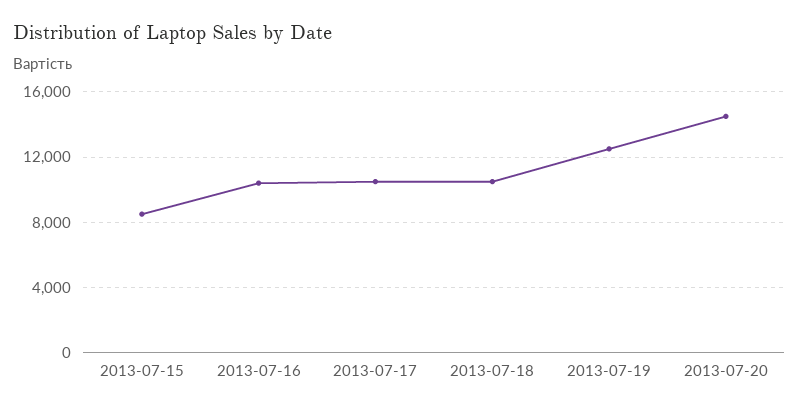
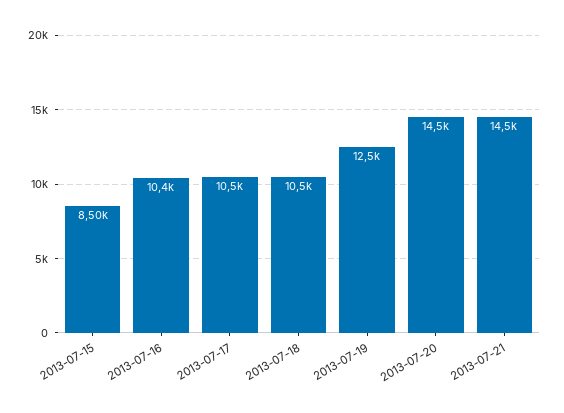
2013-07-21: none -> 14500

